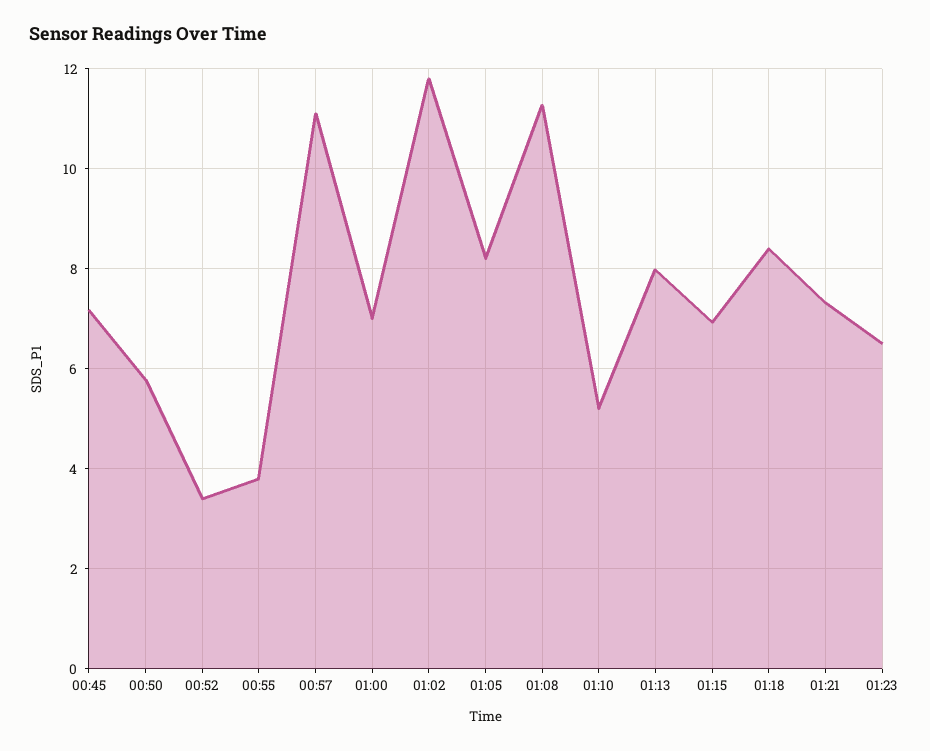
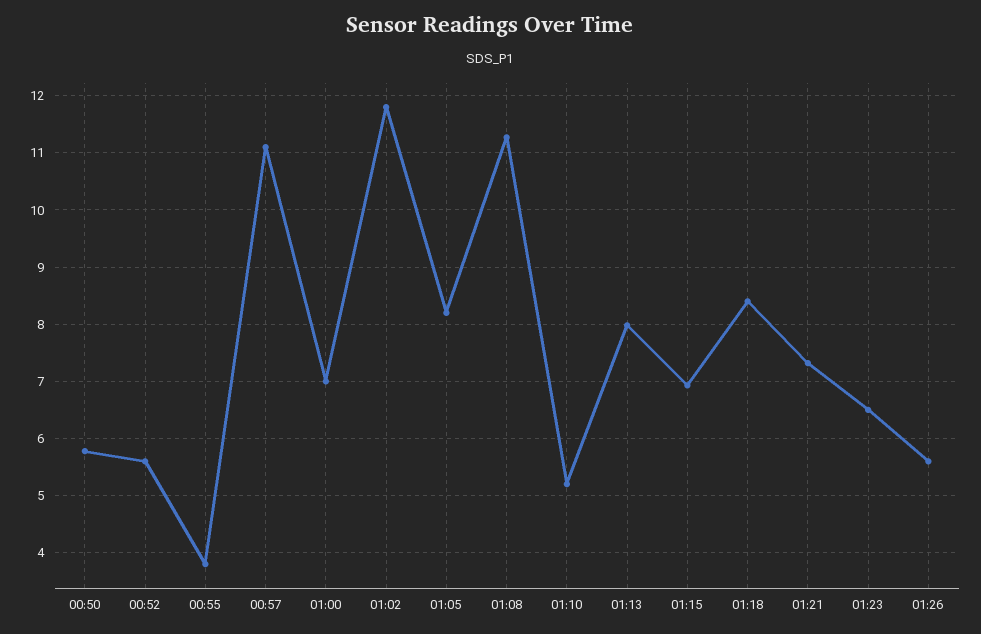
00:45: 7.2 -> none
00:52: 3.4 -> 5.6
01:26: none -> 5.6

